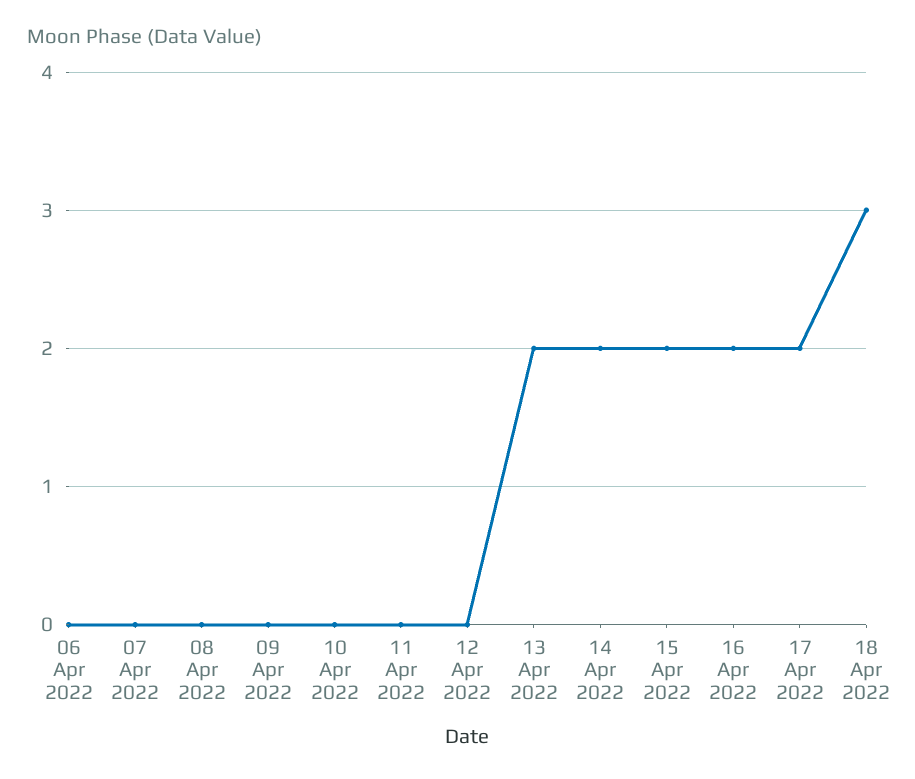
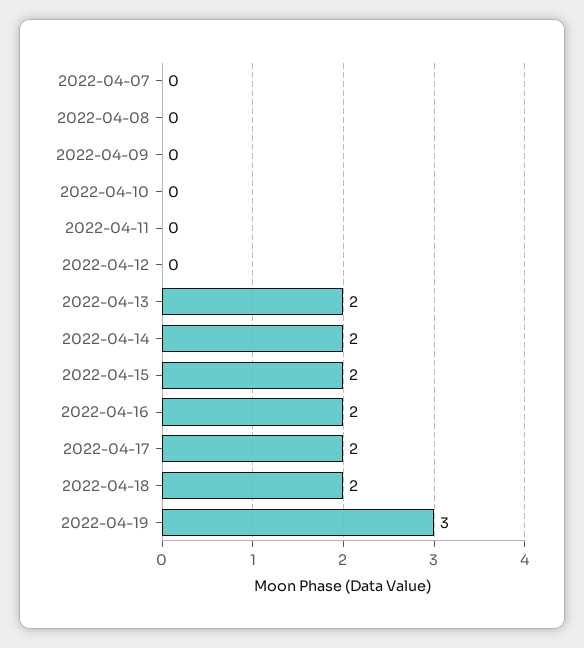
06 Apr 2022: 0 -> none
18 Apr 2022: 3 -> 2
2022-04-19: none -> 3

